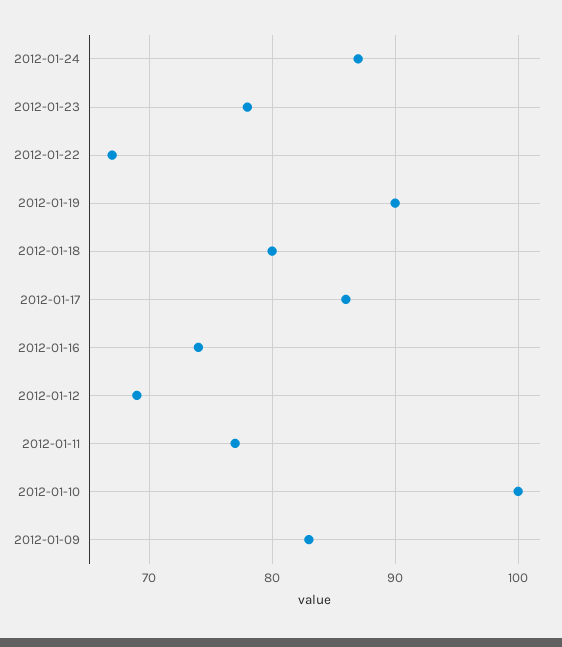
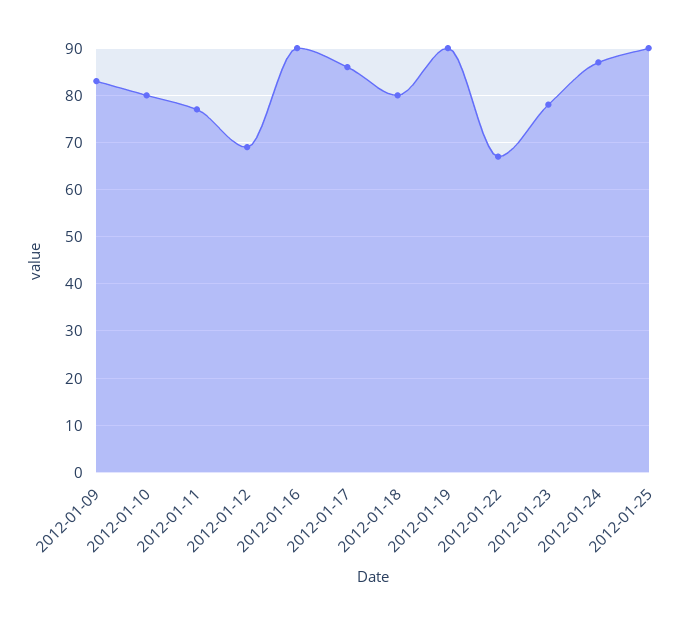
2012-01-16: 74 -> 90
2012-01-10: 100 -> 80
2012-01-25: none -> 90

